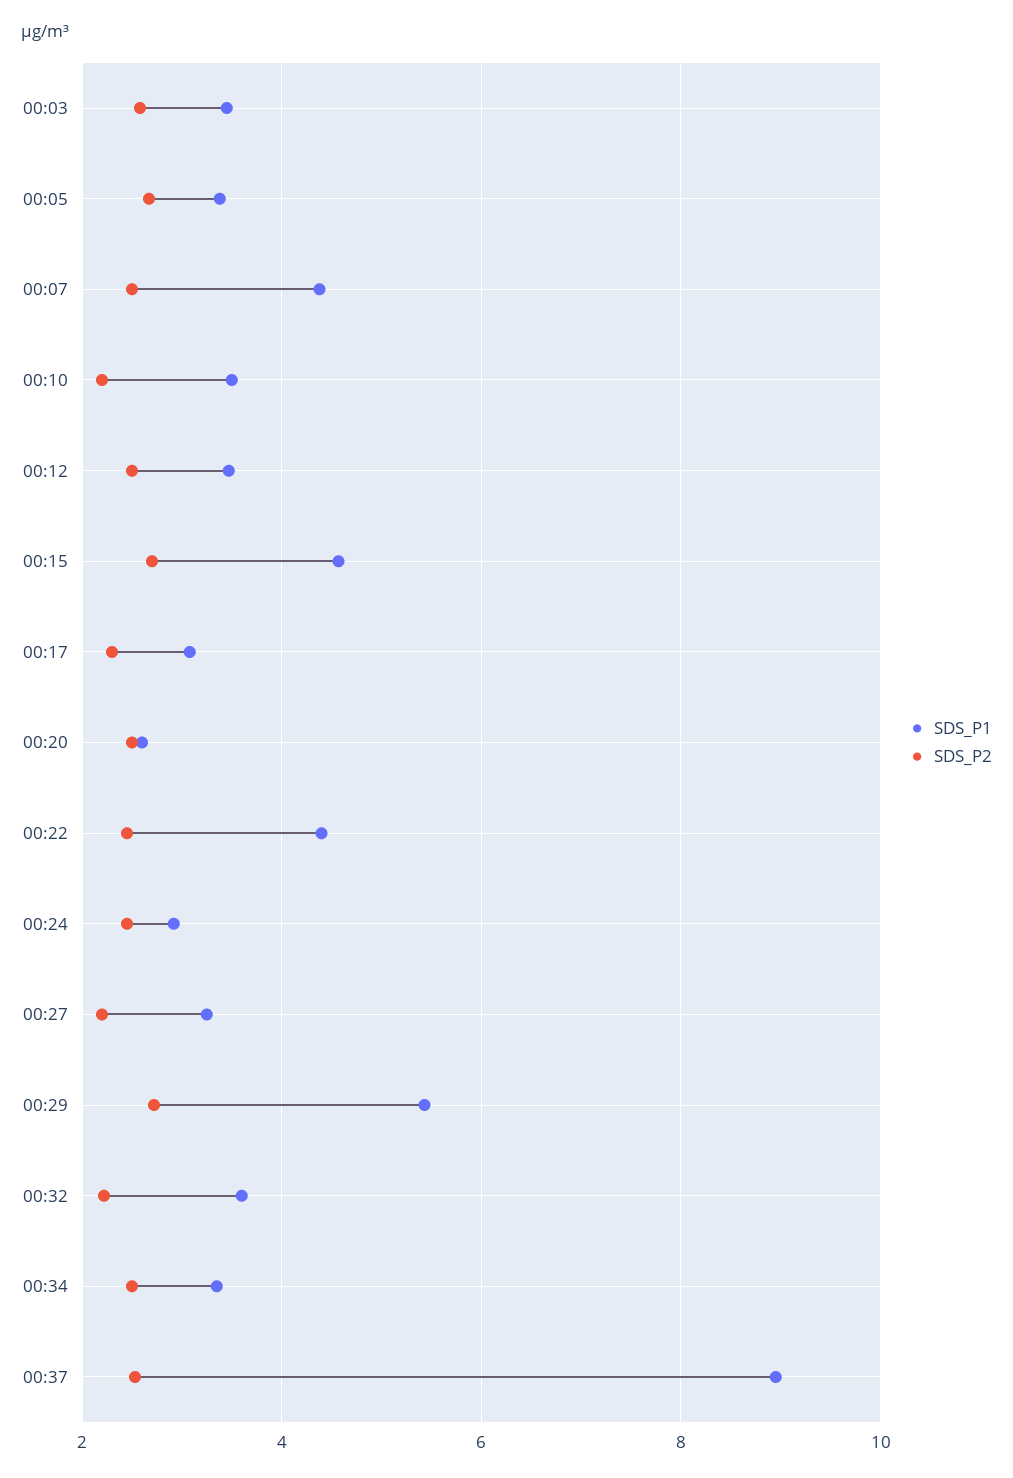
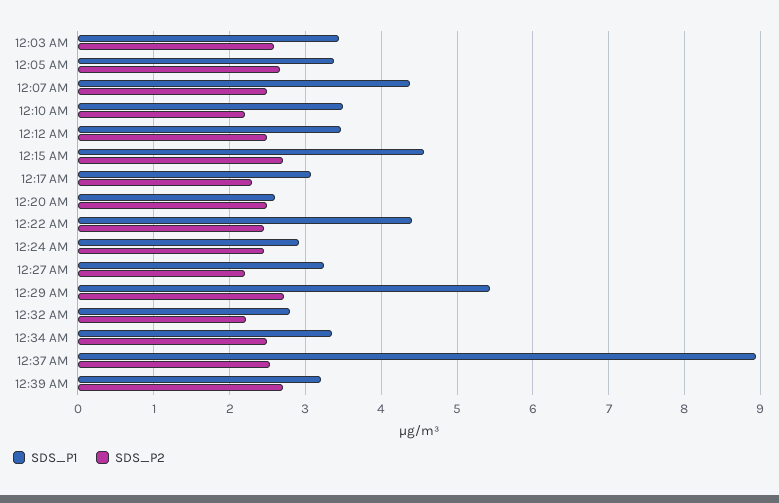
SDS_P1, 00:32: 3.6 -> 2.8
SDS_P1, 12:39 AM: none -> 3.2
SDS_P2, 12:39 AM: none -> 2.7

